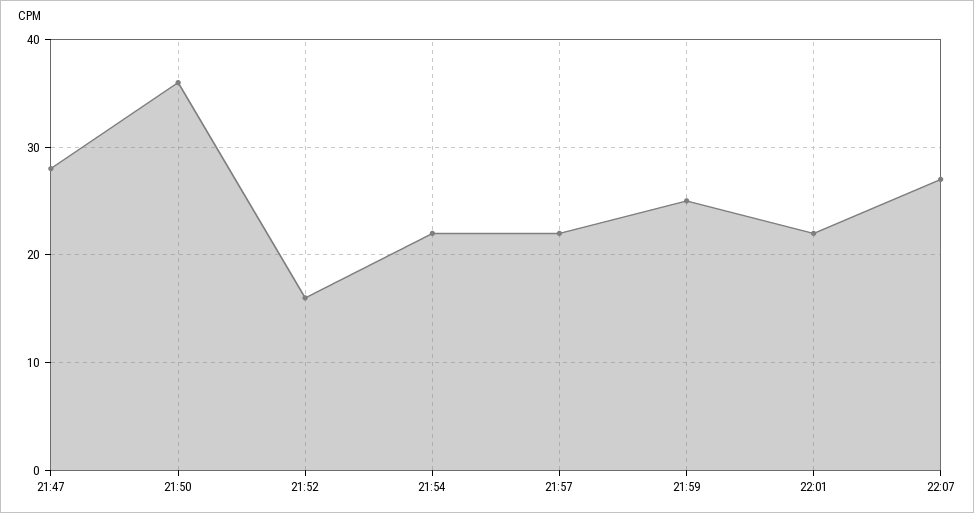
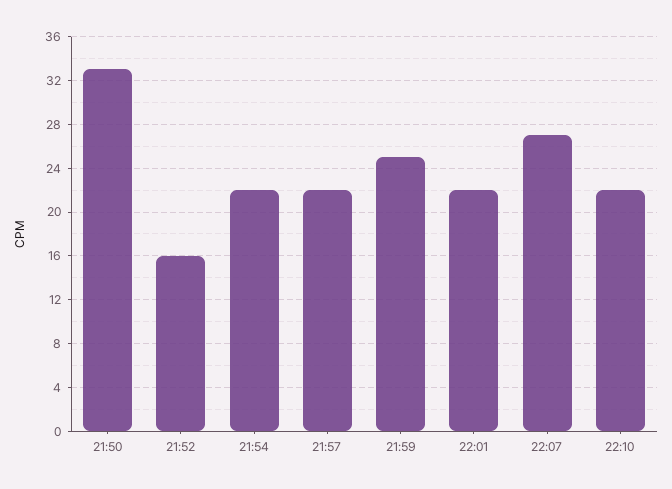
21:47: 28 -> none
21:50: 36 -> 33
22:10: none -> 22

